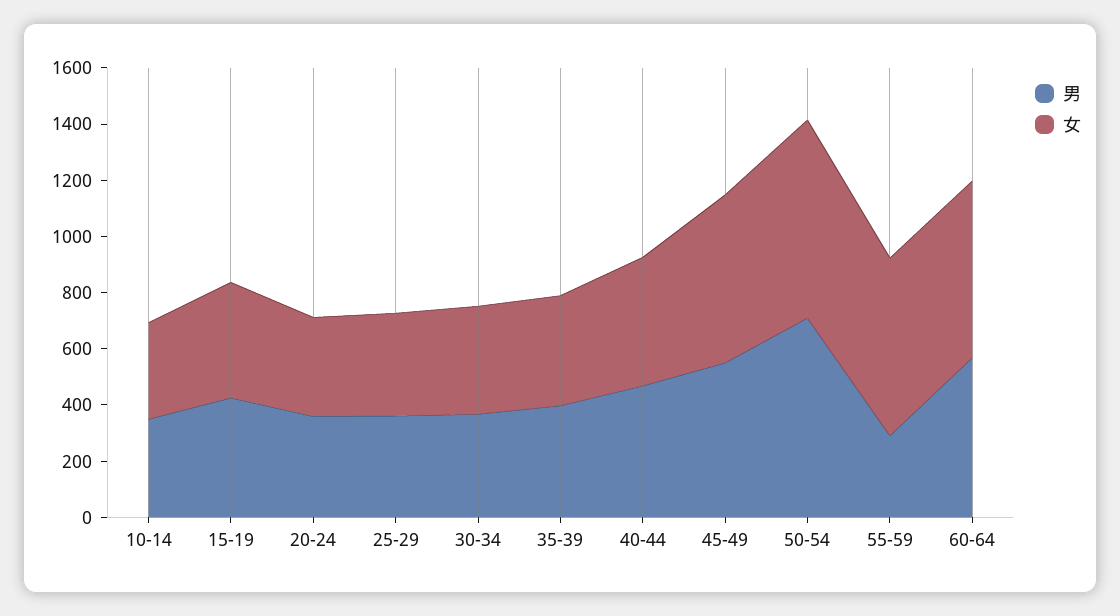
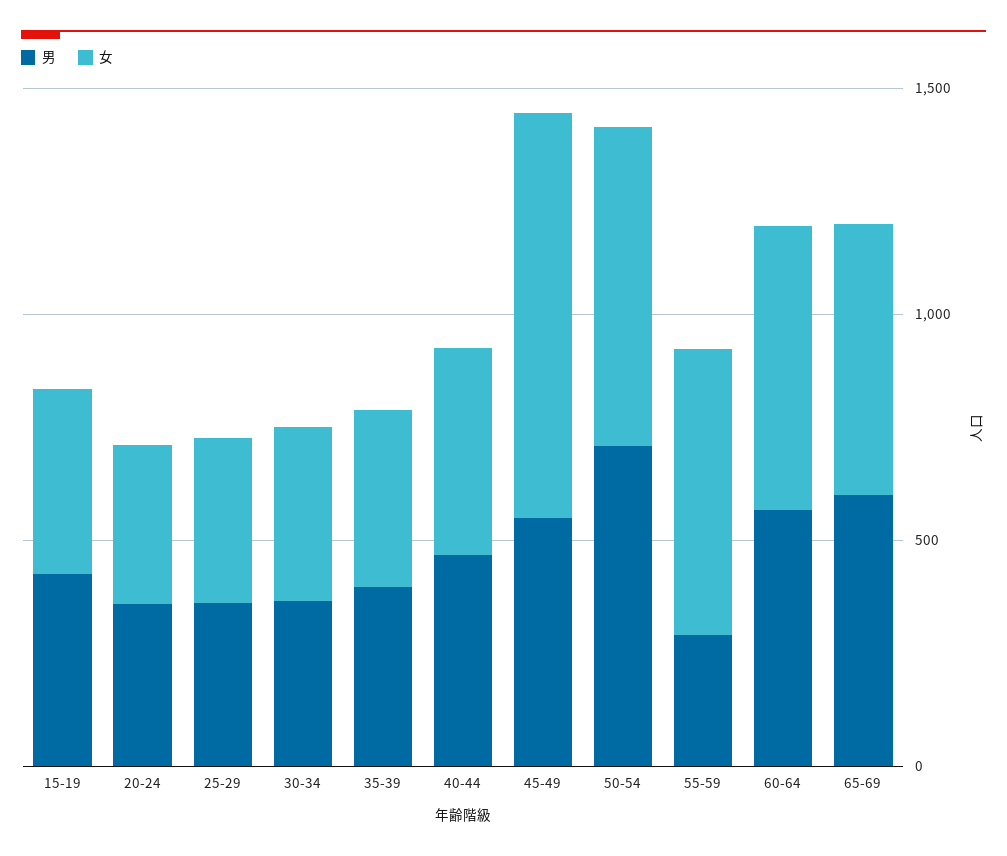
男, 10-14: 350 -> none
女, 10-14: 350 -> none
女, 45-49: 600 -> 900
男, 65-69: none -> 600
女, 65-69: none -> 600

